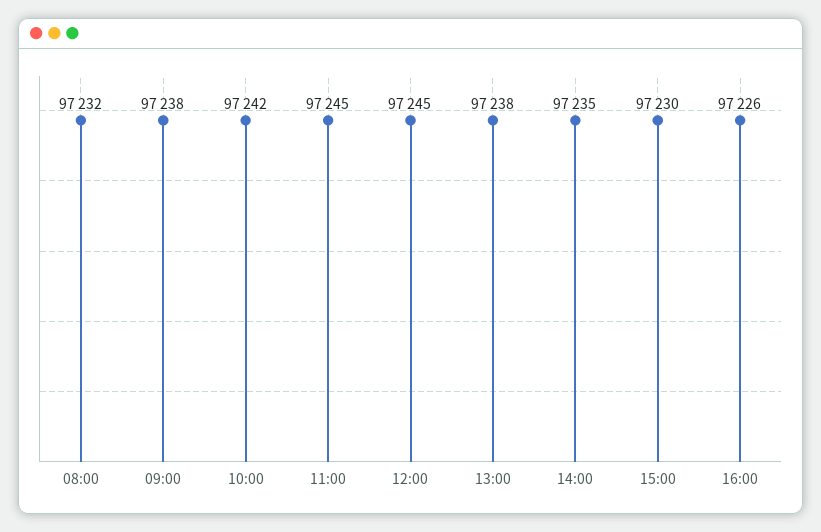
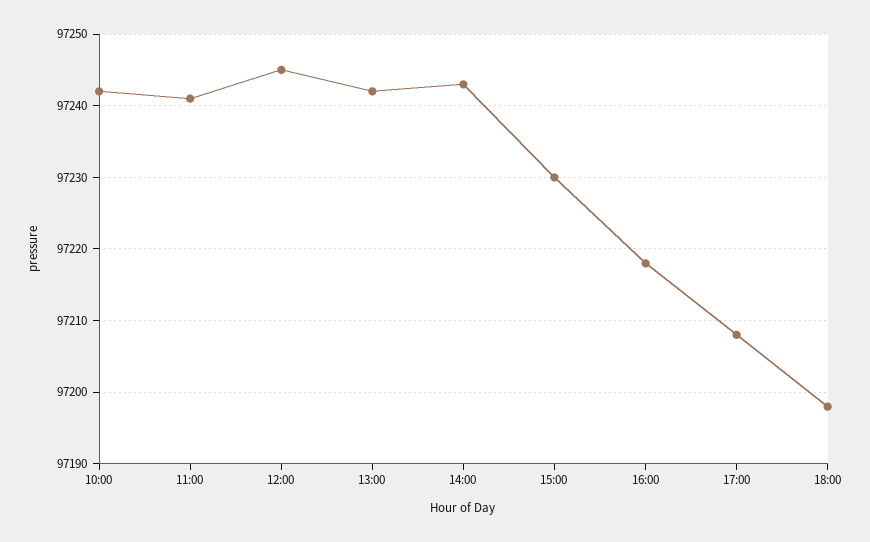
08:00: 97232 -> none
09:00: 97238 -> none
11:00: 97245 -> 97241
13:00: 97238 -> 97242
14:00: 97235 -> 97243
16:00: 97226 -> 97218
17:00: none -> 97208
18:00: none -> 97198

